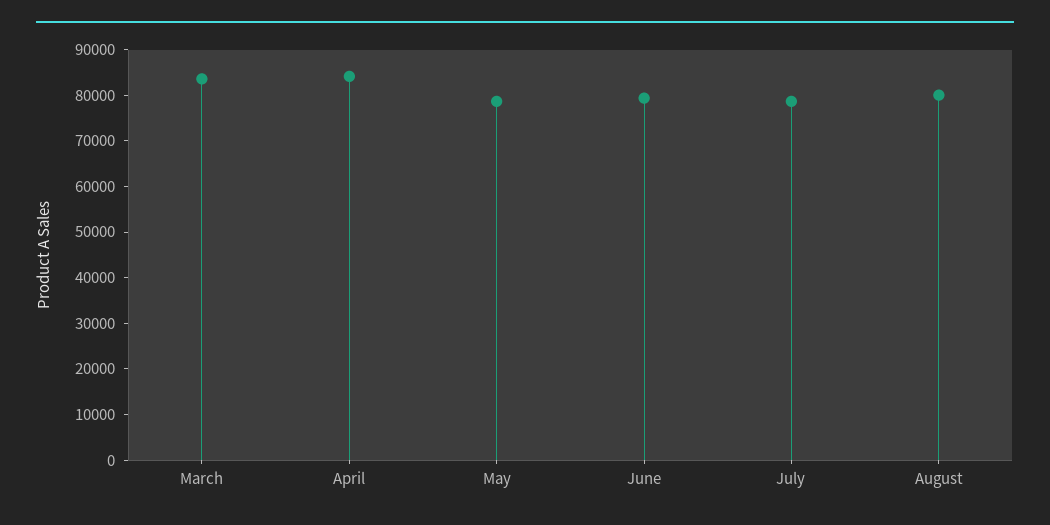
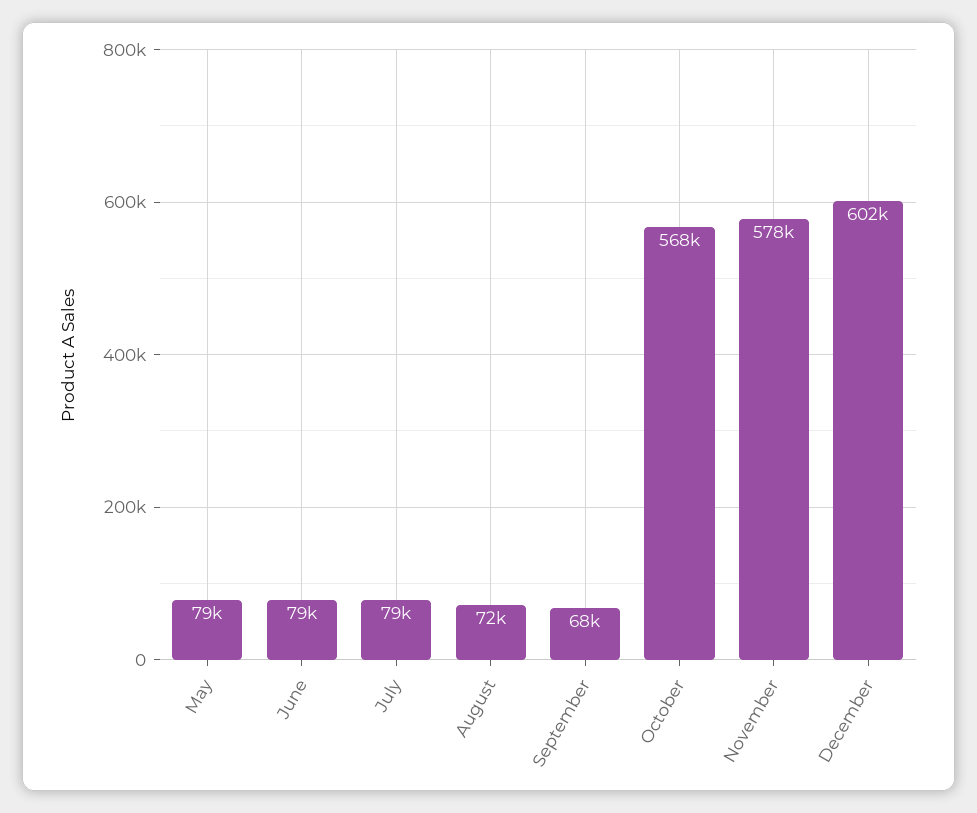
March: 84000 -> none
April: 84000 -> none
August: 80000 -> 72000
September: none -> 68000
October: none -> 568000
November: none -> 578000
December: none -> 602000

